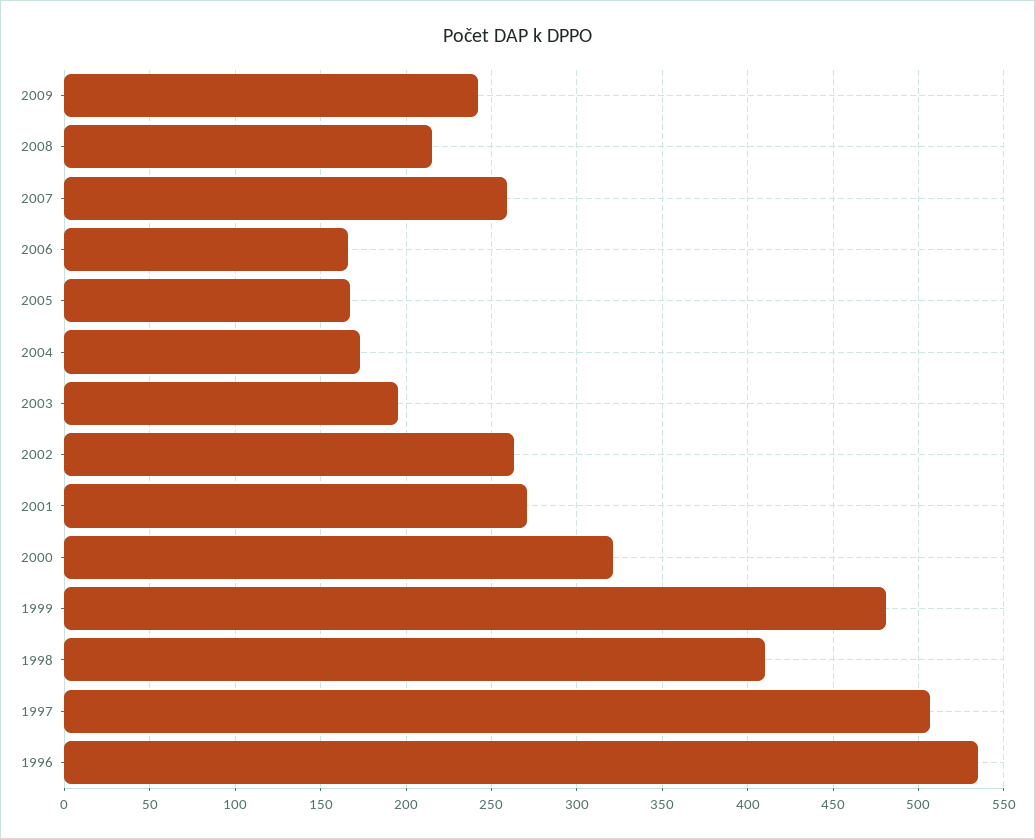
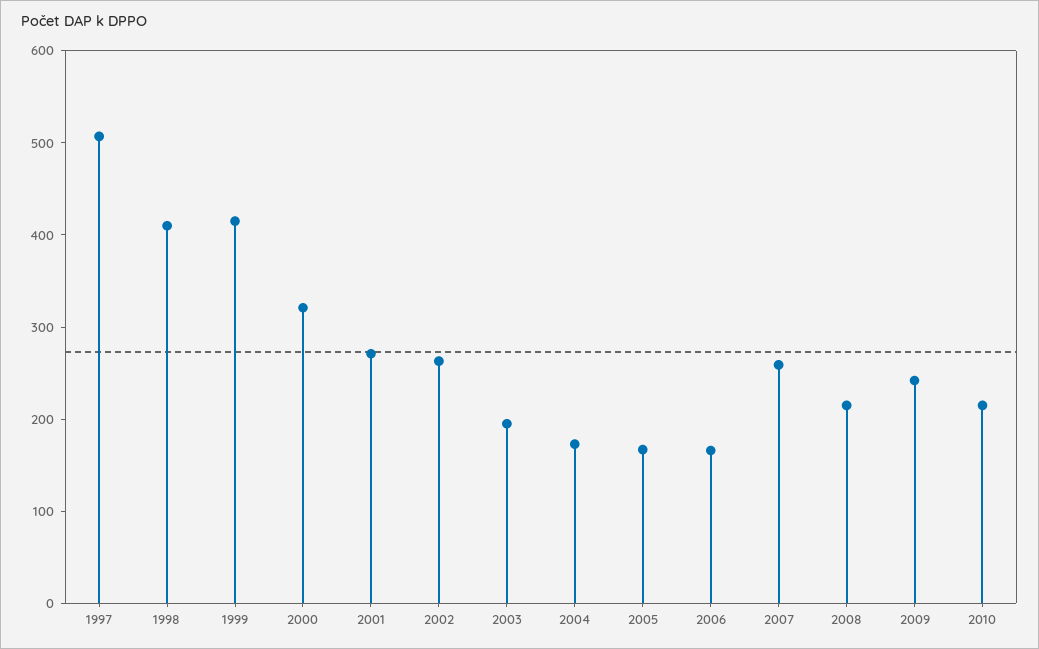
1999: 480 -> 420
1996: 535 -> none
2010: none -> 220

